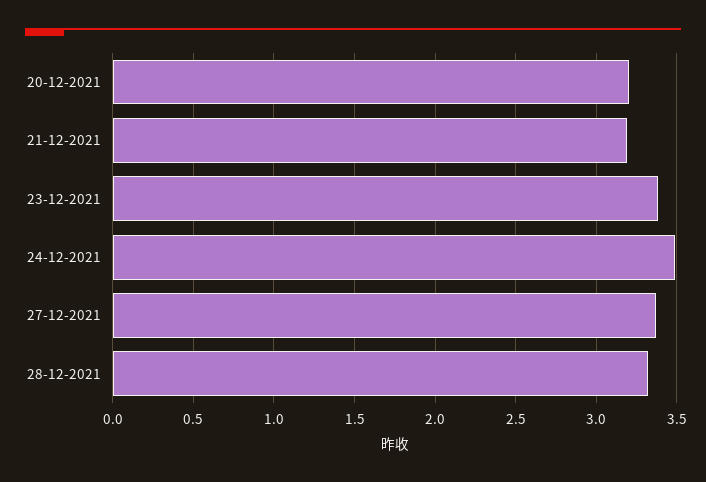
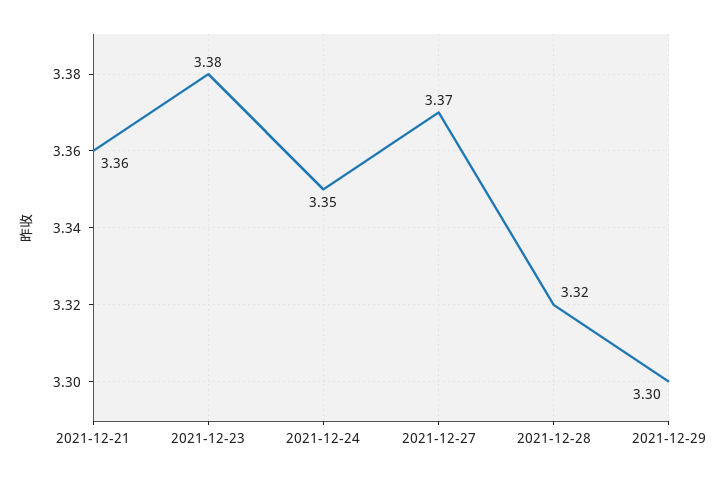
20-12-2021: 3.2 -> none
21-12-2021: 3.2 -> 3.36
24-12-2021: 3.5 -> 3.35
2021-12-29: none -> 3.3

